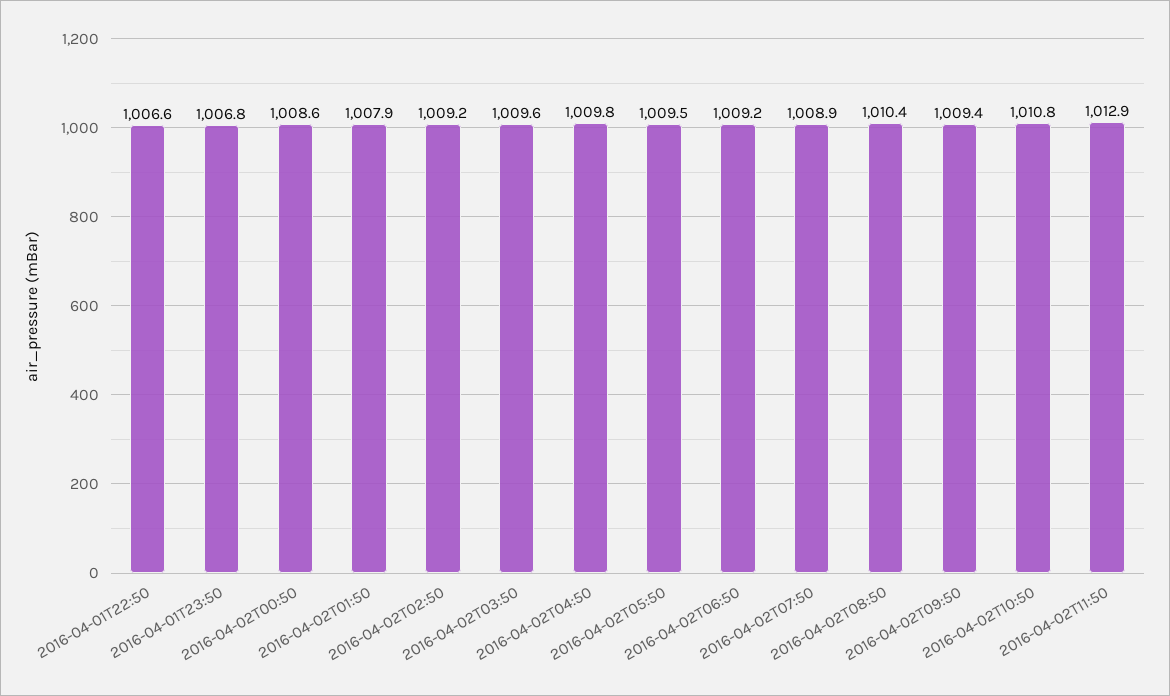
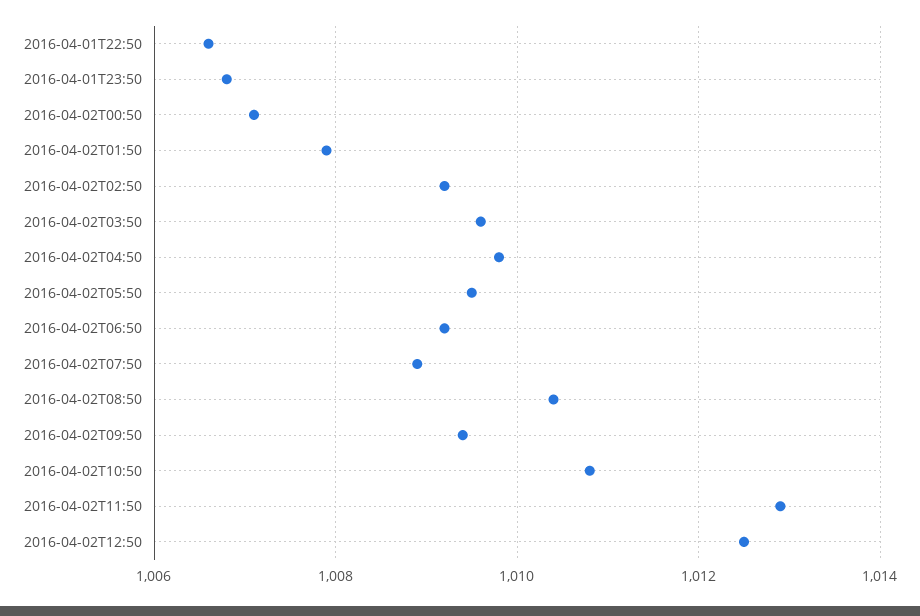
2016-04-02T00:50: 1008.6 -> 1007
2016-04-02T12:50: none -> 1012.5

